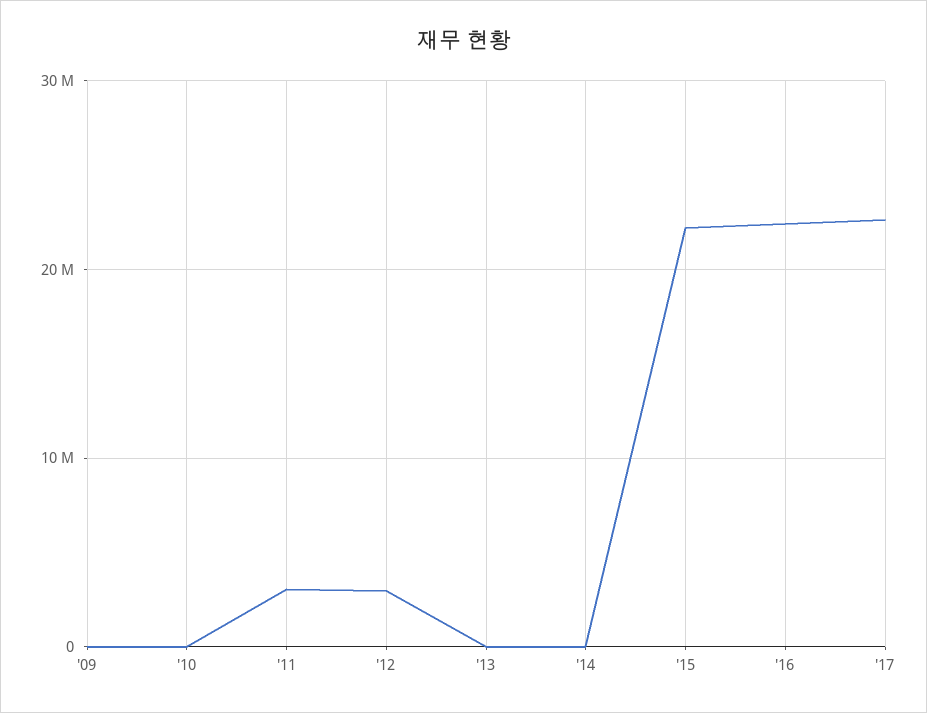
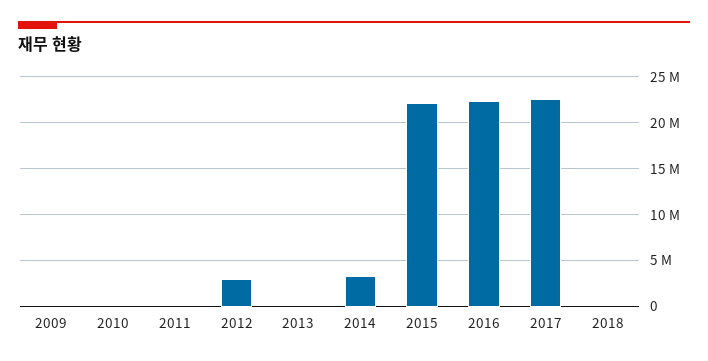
'11: 3000000 -> 0
'14: 0 -> 3000000
2018: none -> 0

